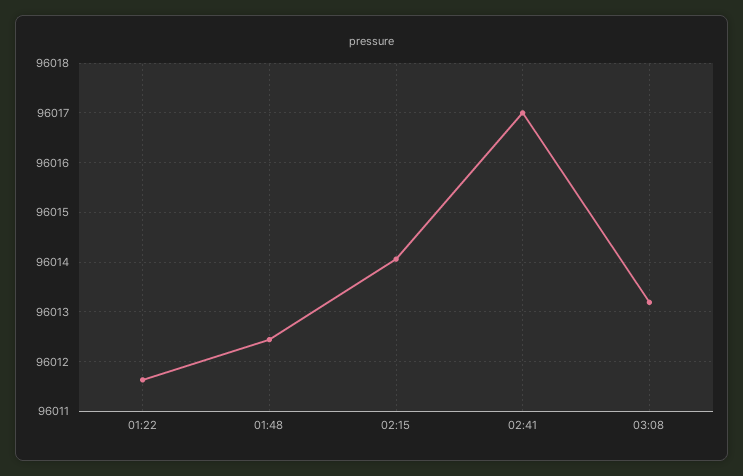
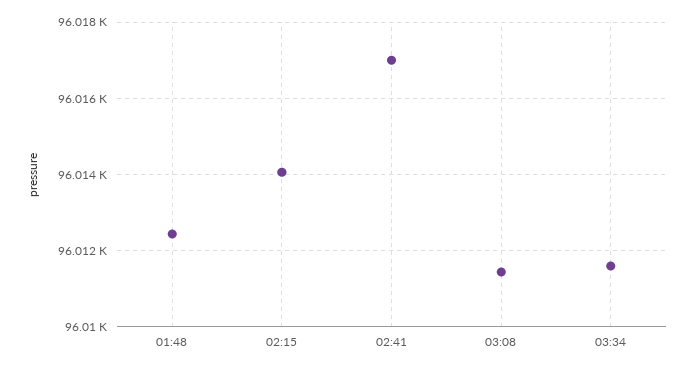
01:22: 96011.6 -> none
03:08: 96013.2 -> 96011.4
03:34: none -> 96011.6

